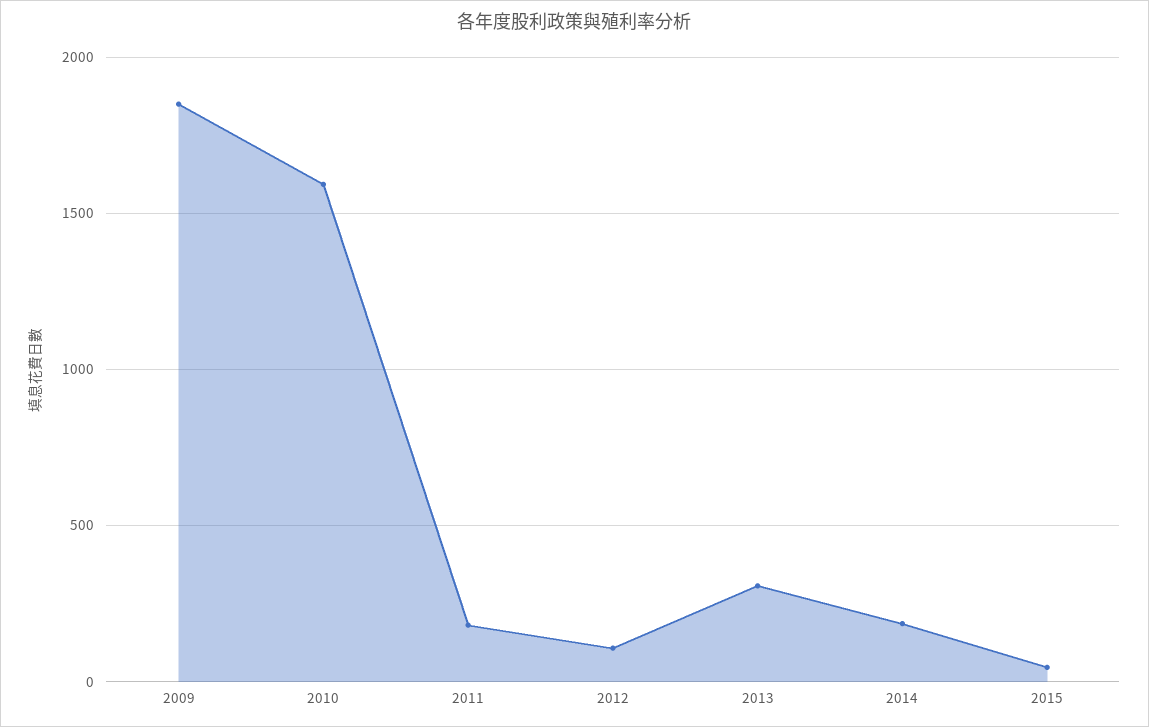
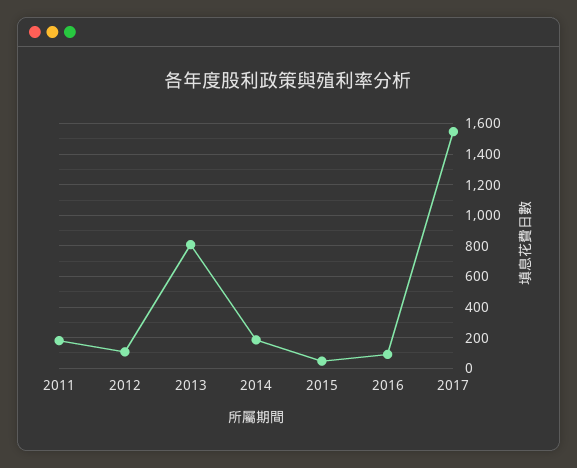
2009: 1850 -> none
2010: 1600 -> none
2013: 300 -> 800
2016: none -> 100
2017: none -> 1550

